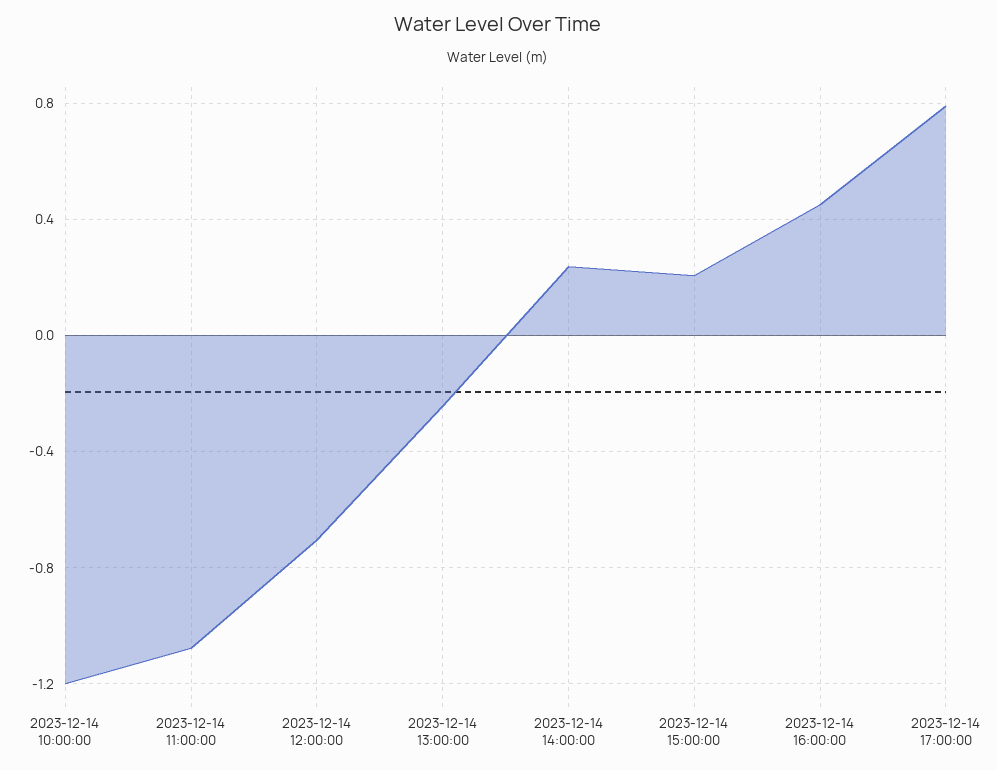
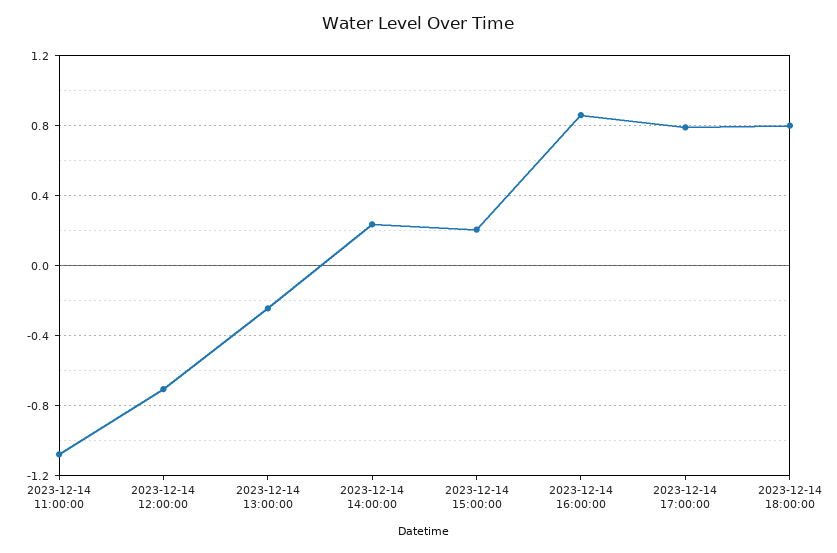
2023-12-14 10:00:00: -1.2 -> none
2023-12-14 16:00:00: 0.45 -> 0.85
2023-12-14 18:00:00: none -> 0.8

